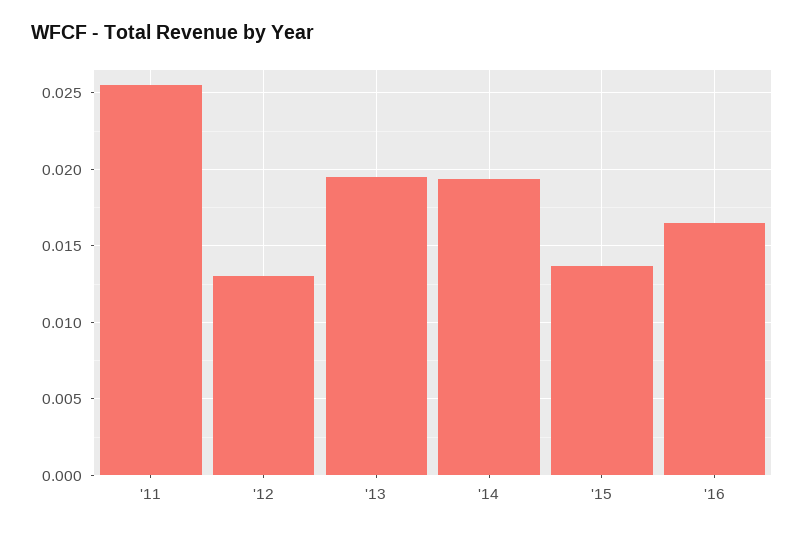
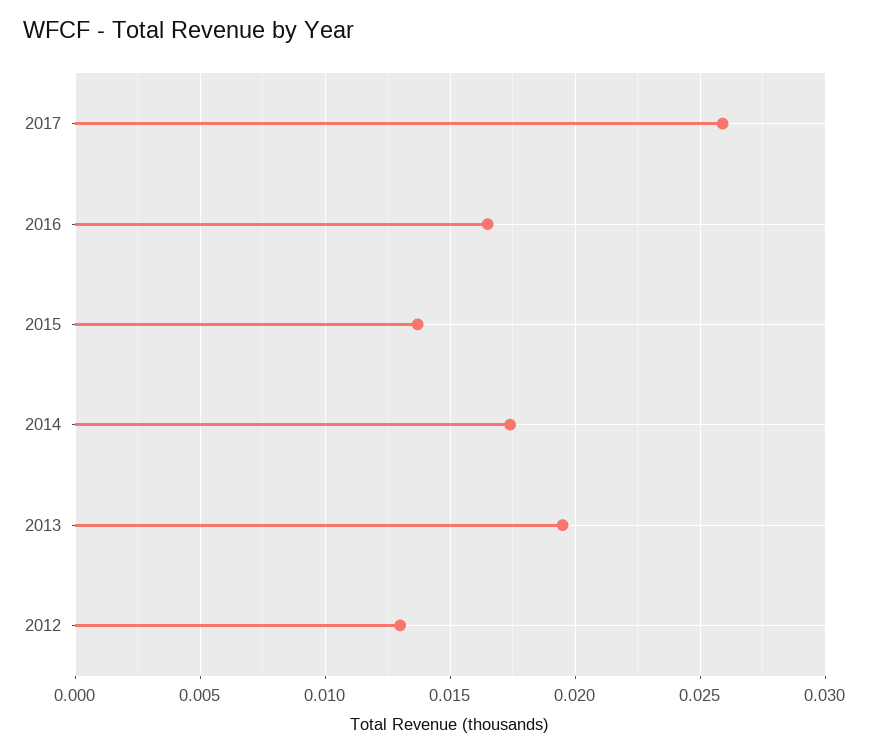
'11: 0.0255 -> none
'14: 0.0195 -> 0.0175
2017: none -> 0.026

